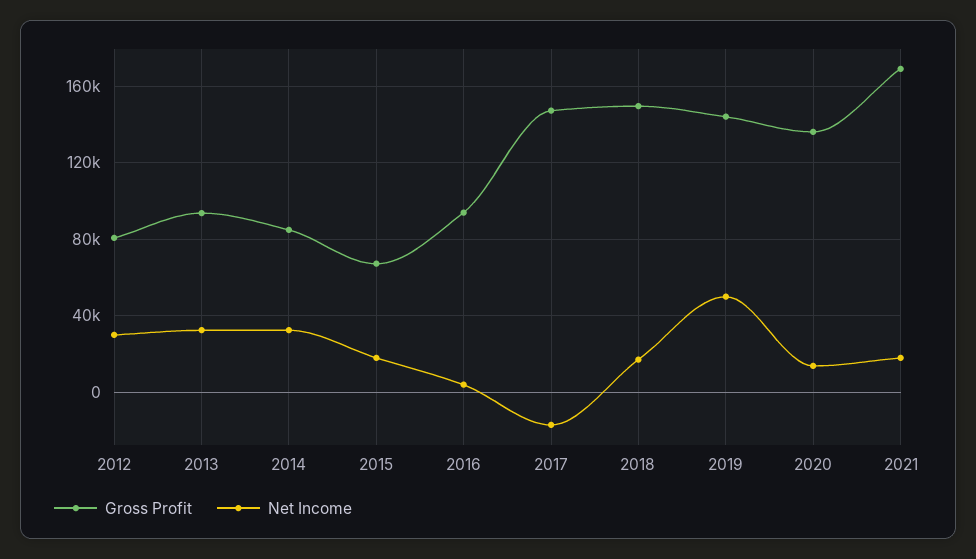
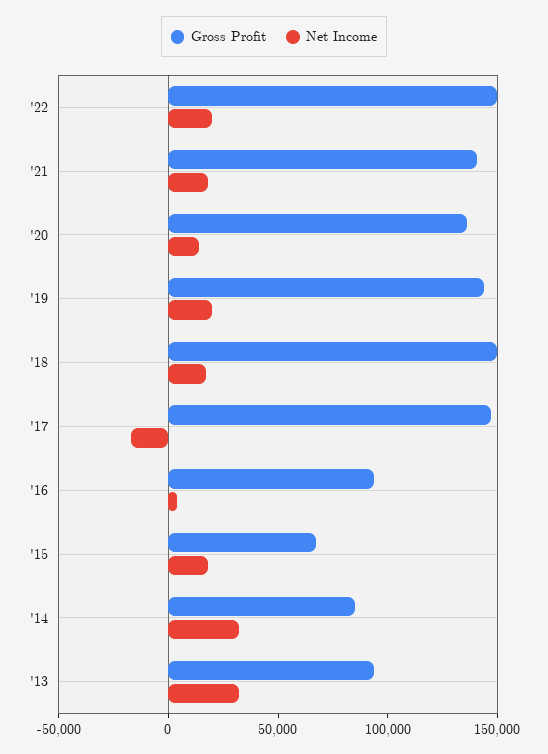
Gross Profit, 2012: 80000 -> none
Net Income, 2012: 30000 -> none
Net Income, 2019: 50000 -> 20000
Gross Profit, 2021: 170000 -> 140000
Gross Profit, '22: none -> 150000
Net Income, '22: none -> 20000

